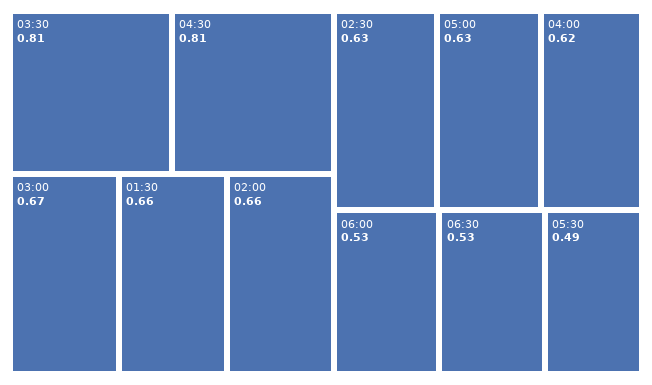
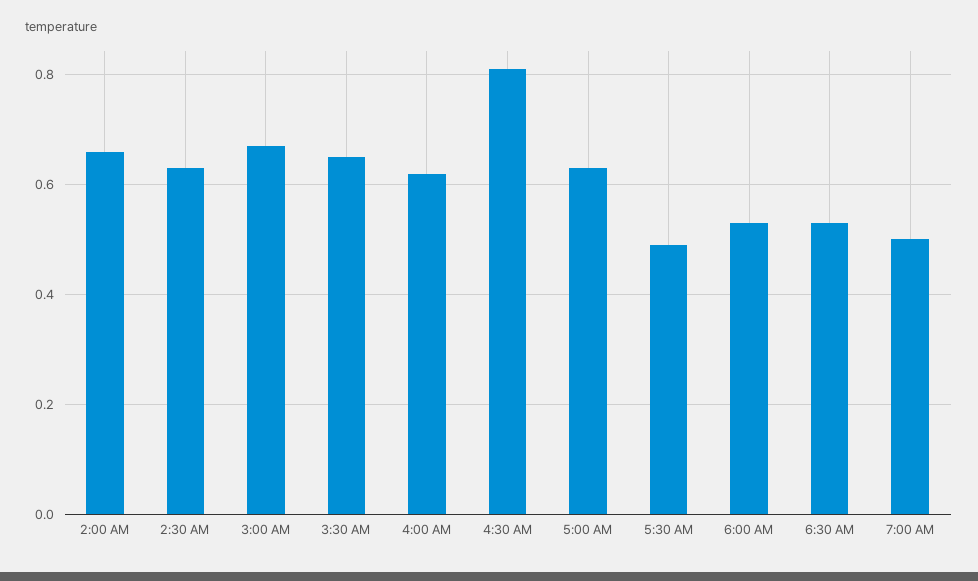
03:30: 0.81 -> 0.65
01:30: 0.66 -> none
7:00 AM: none -> 0.5

